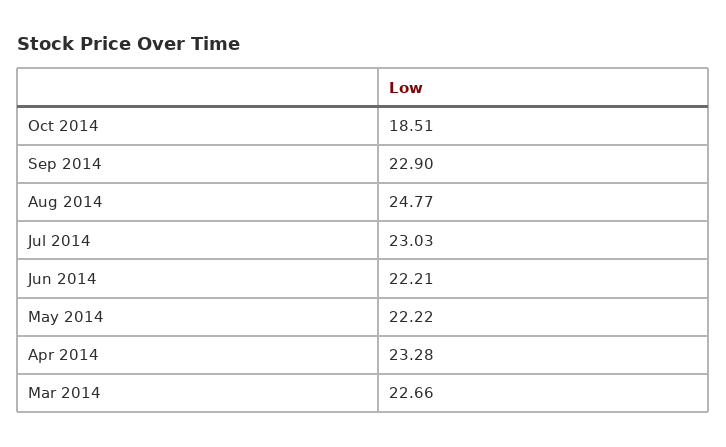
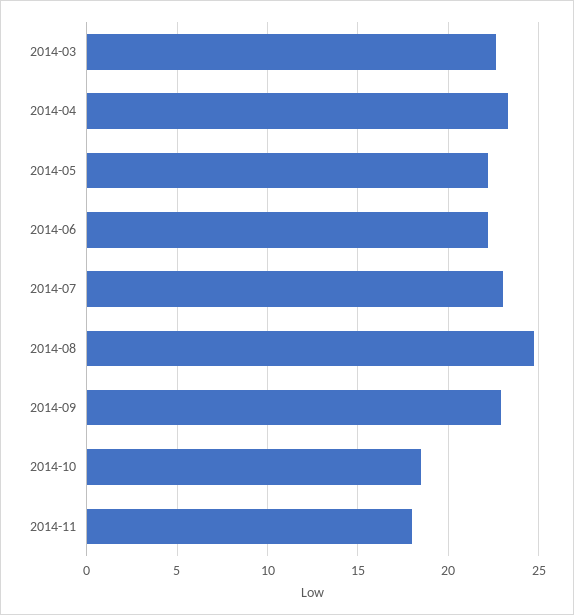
2014-11: none -> 18

